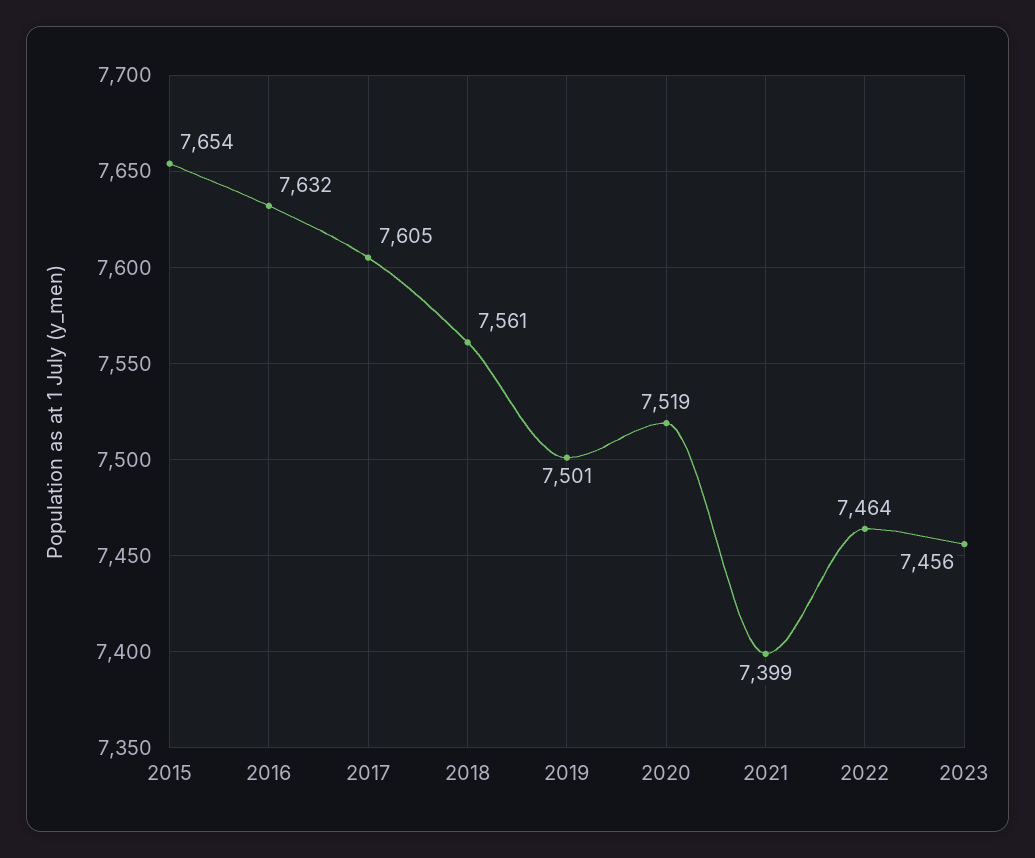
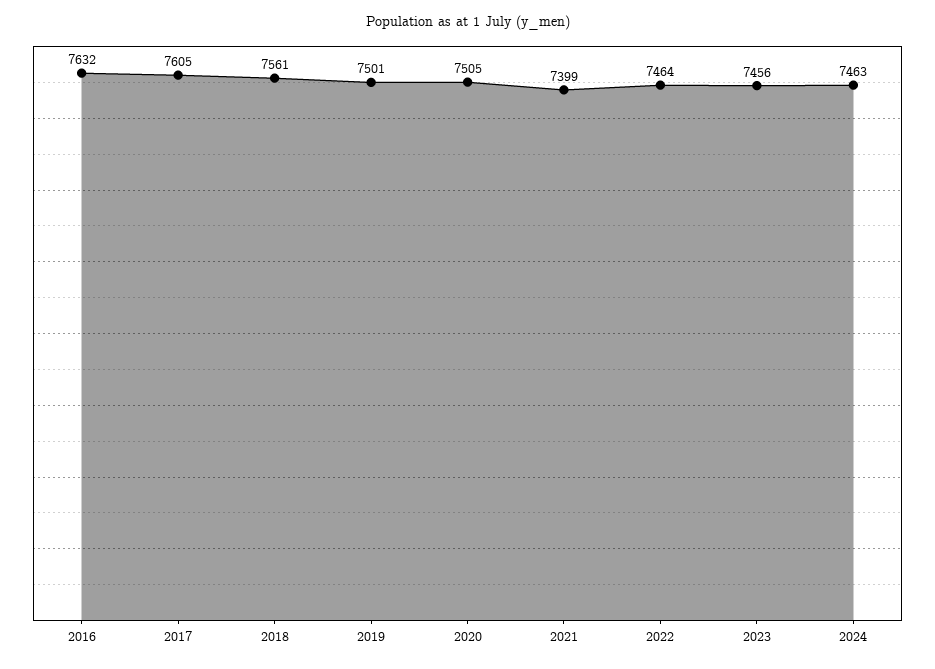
2015: 7654 -> none
2020: 7519 -> 7505
2024: none -> 7463

